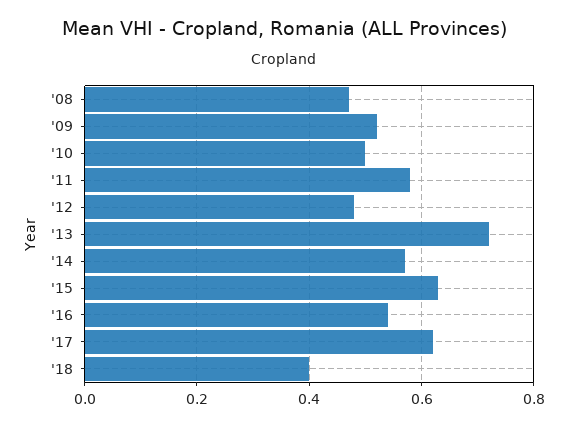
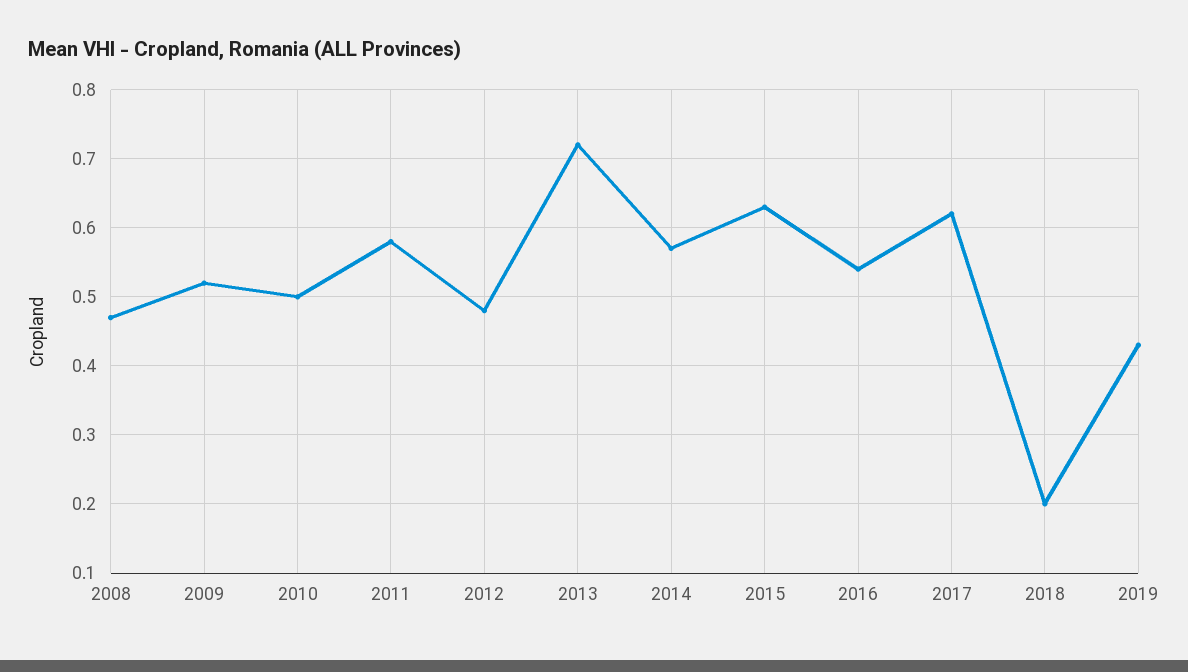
'18: 0.4 -> 0.2
2019: none -> 0.43

